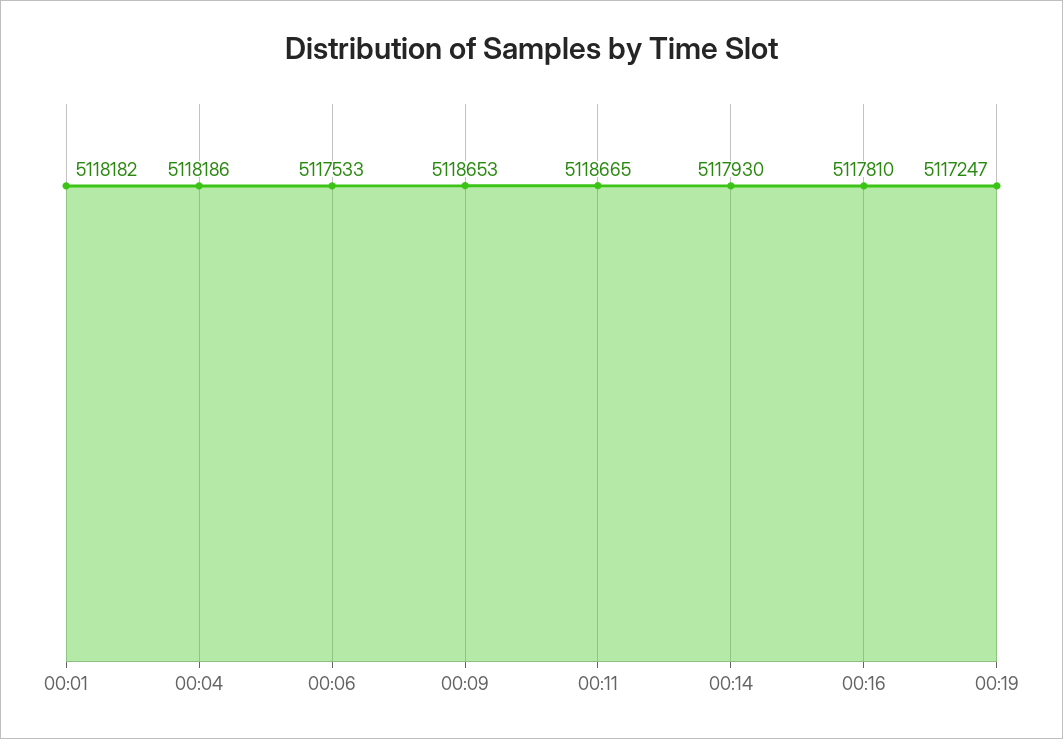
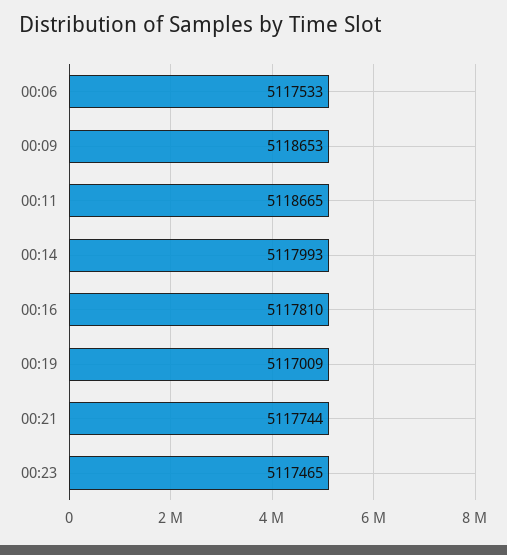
00:01: 5118182 -> none
00:04: 5118186 -> none
00:14: 5117930 -> 5117993
00:19: 5117247 -> 5117009
00:21: none -> 5117744
00:23: none -> 5117465

